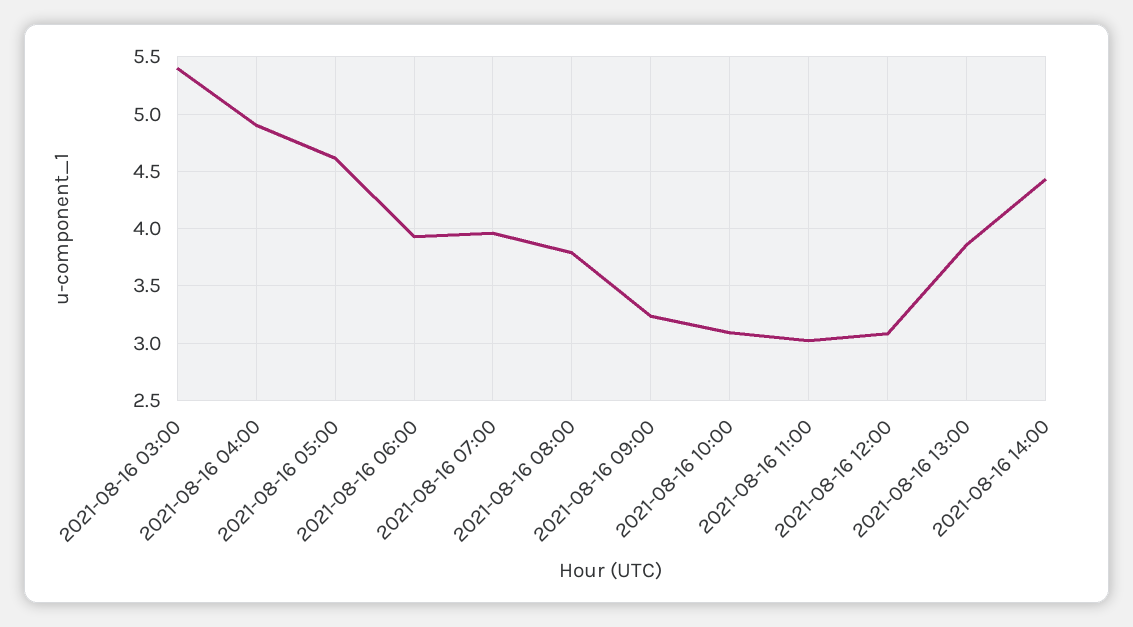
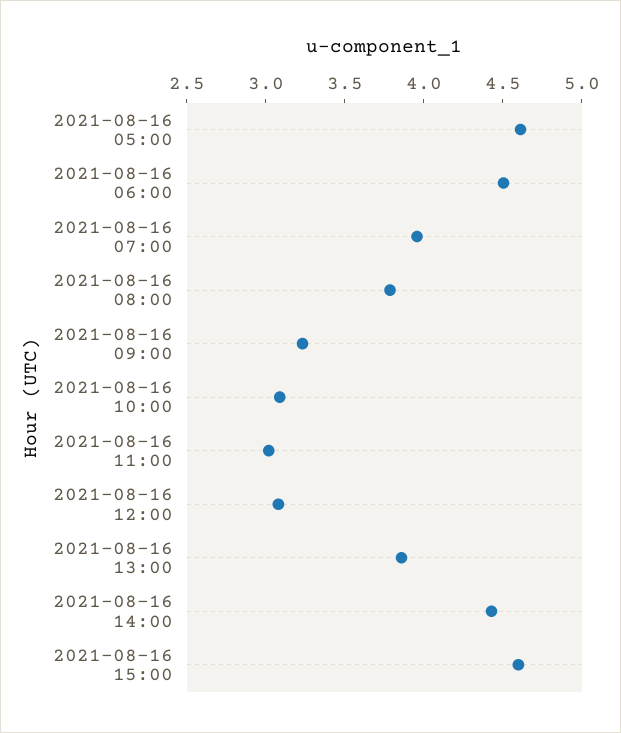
2021-08-16 03:00: 5.4 -> none
2021-08-16 04:00: 4.9 -> none
2021-08-16 06:00: 3.9 -> 4.5
2021-08-16 15:00: none -> 4.6

